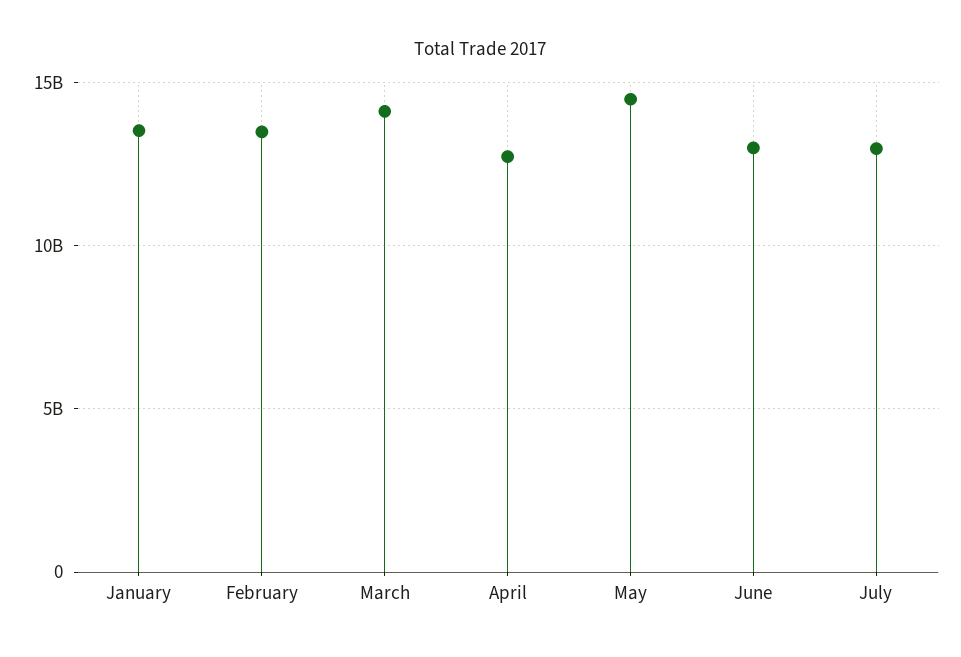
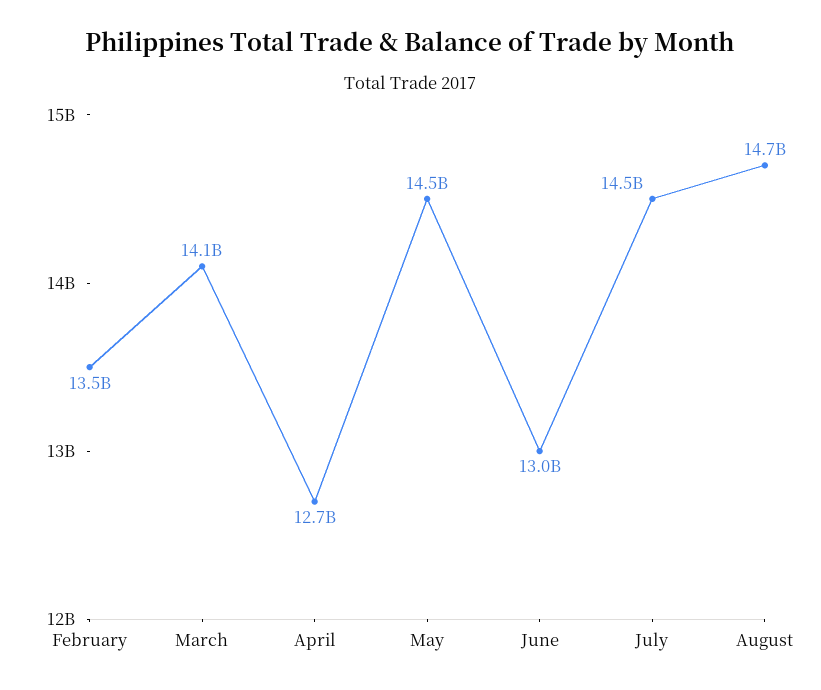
January: 13500000000 -> none
July: 13000000000 -> 14500000000
August: none -> 14700000000

